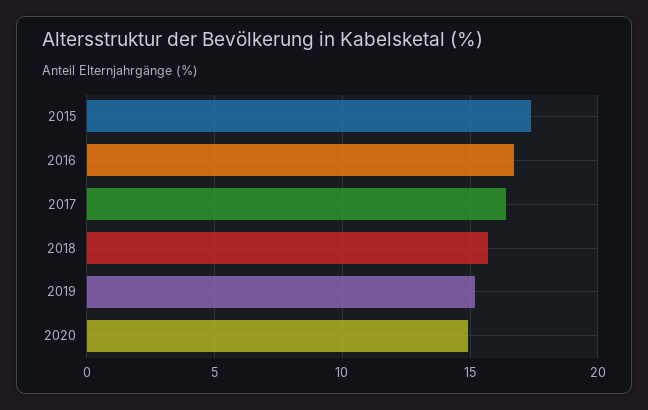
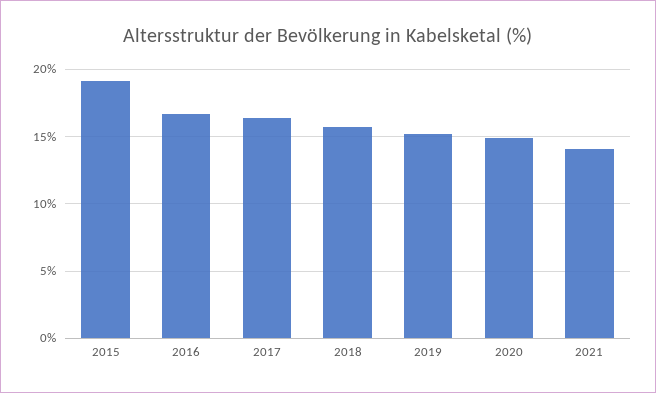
2015: 17.5 -> 19
2021: none -> 14

